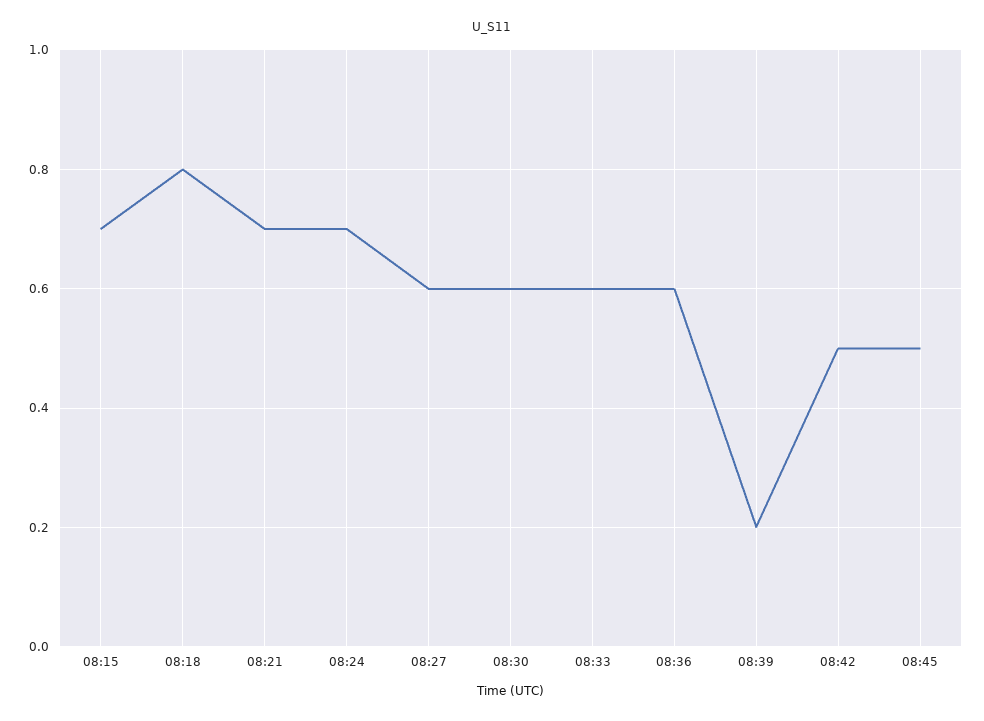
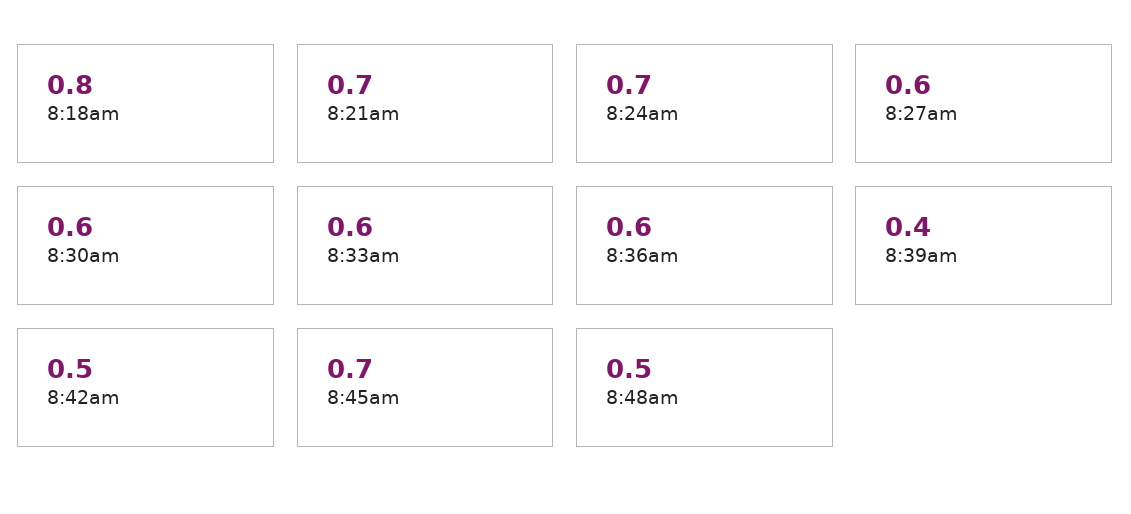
08:15: 0.7 -> none
08:39: 0.2 -> 0.4
08:45: 0.5 -> 0.7
8:48am: none -> 0.5

